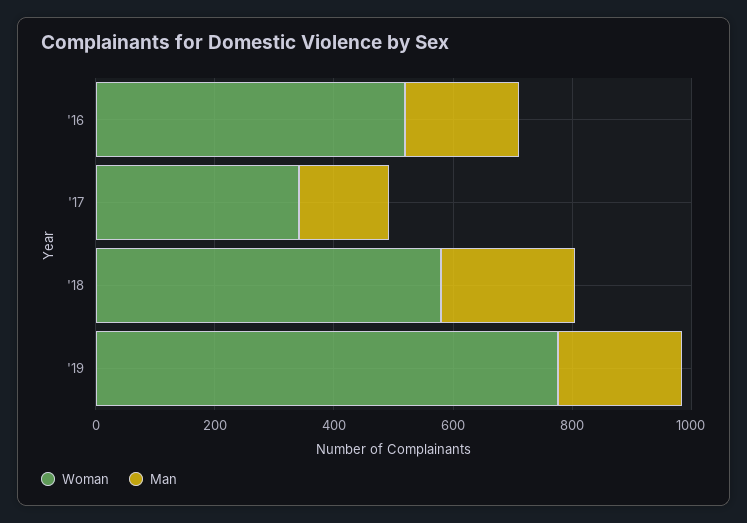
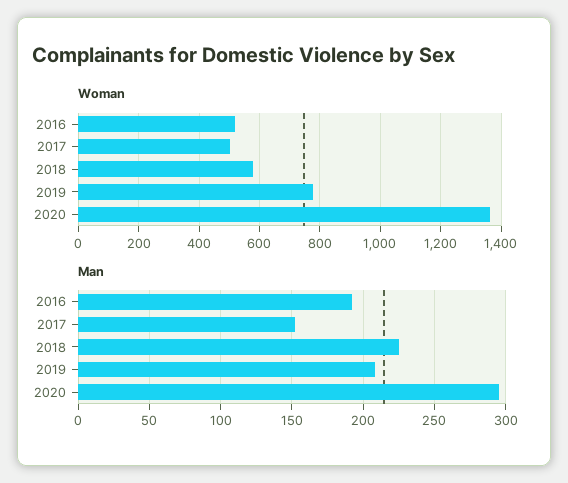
Woman, '17: 350 -> 500
Woman, 2020: none -> 1360
Man, 2020: none -> 295

